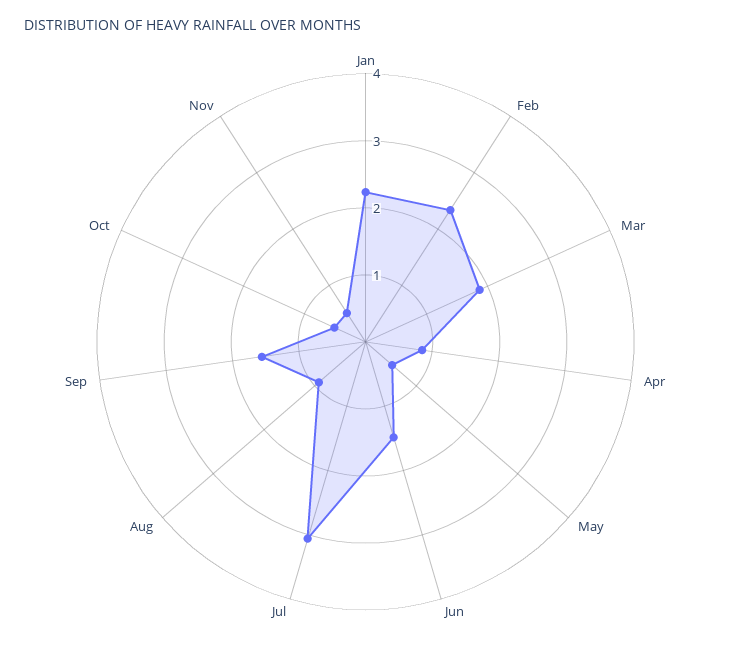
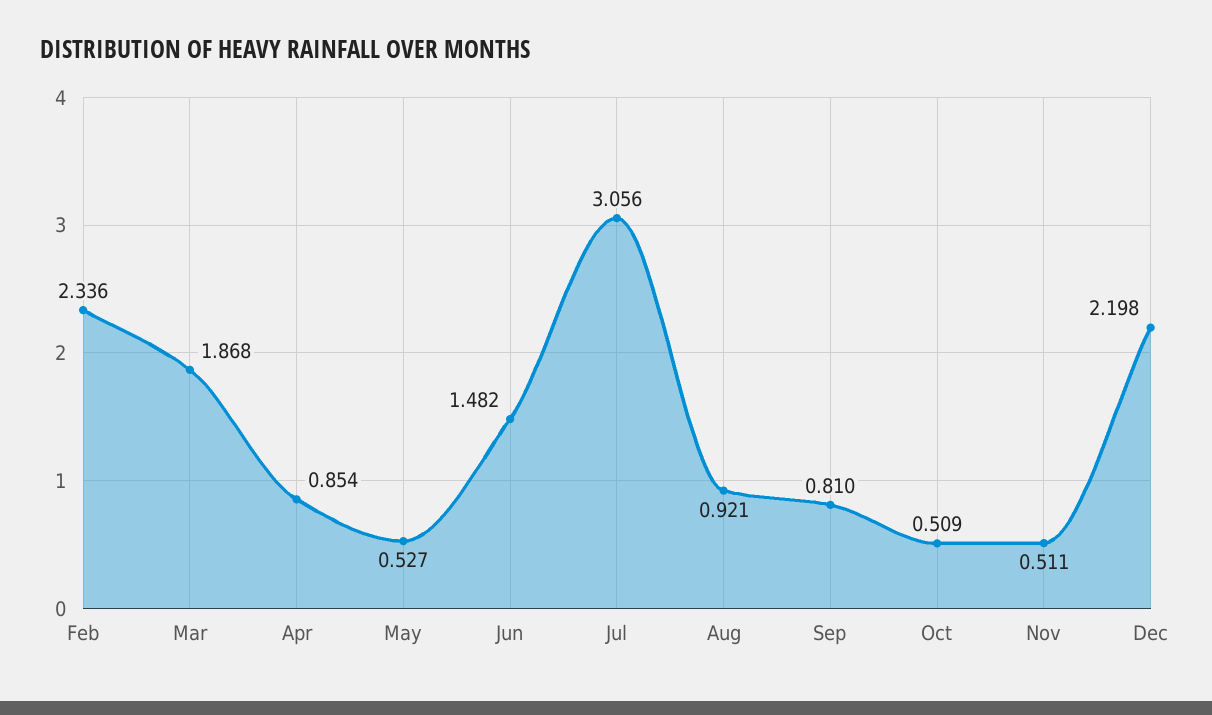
Jan: 2.2 -> none
Sep: 1.6 -> 0.81
Dec: none -> 2.198

